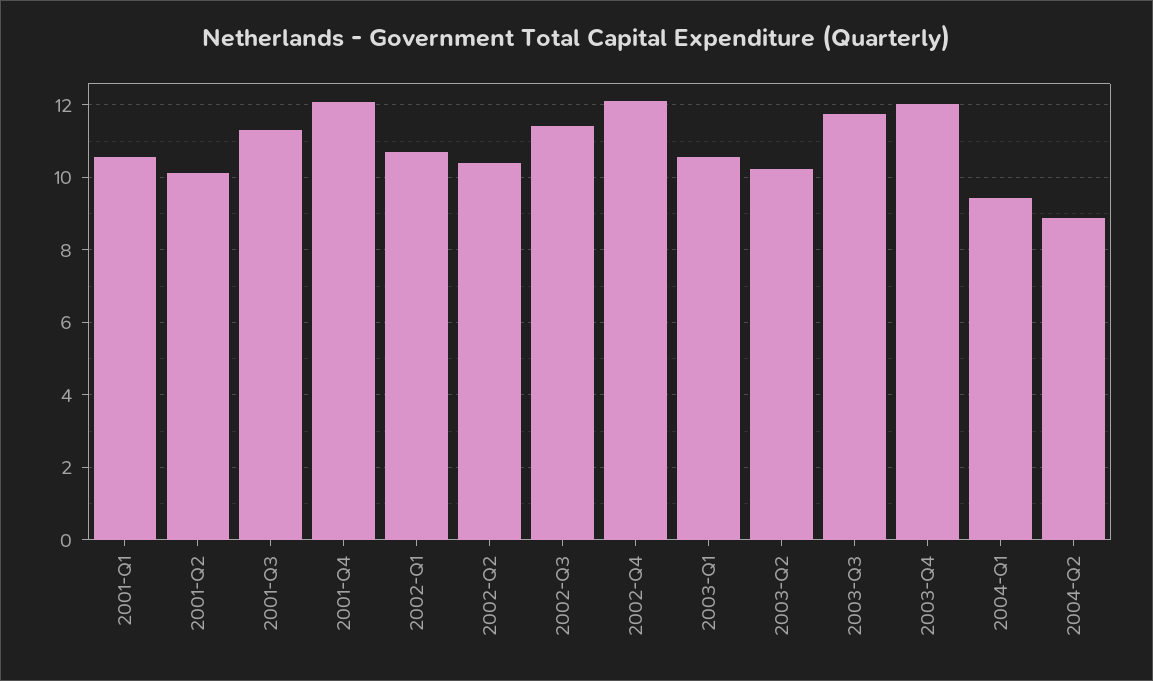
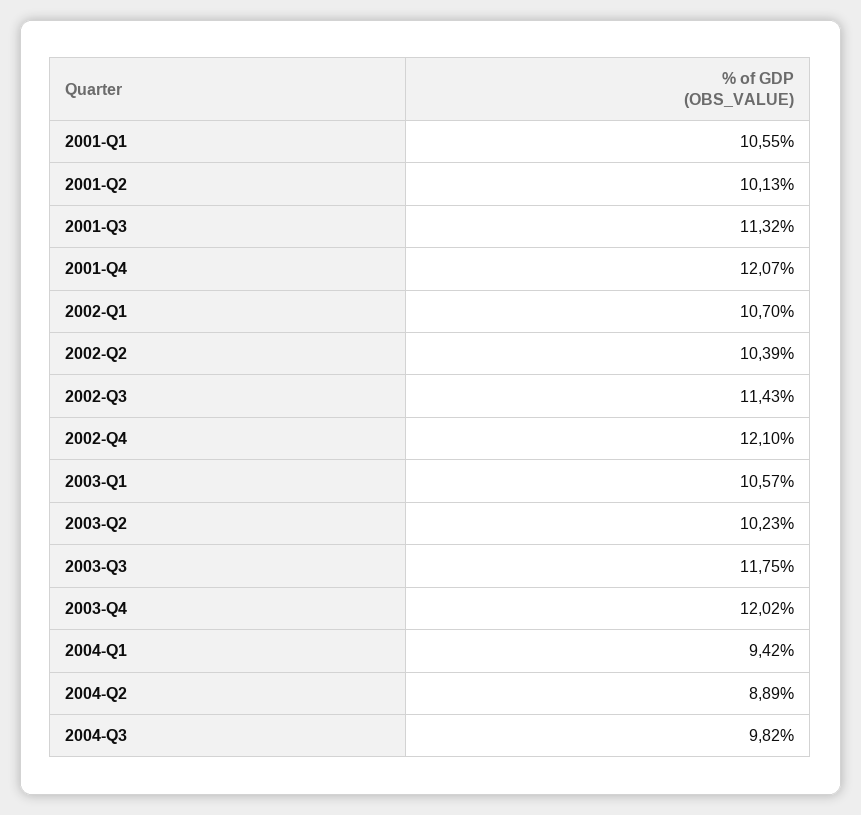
2004-Q3: none -> 9.82

